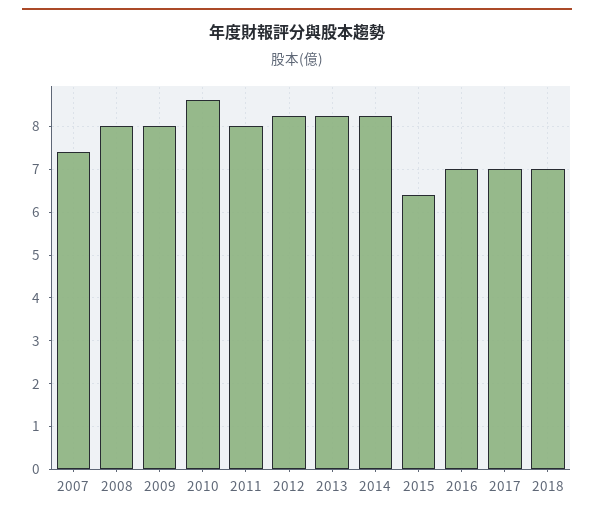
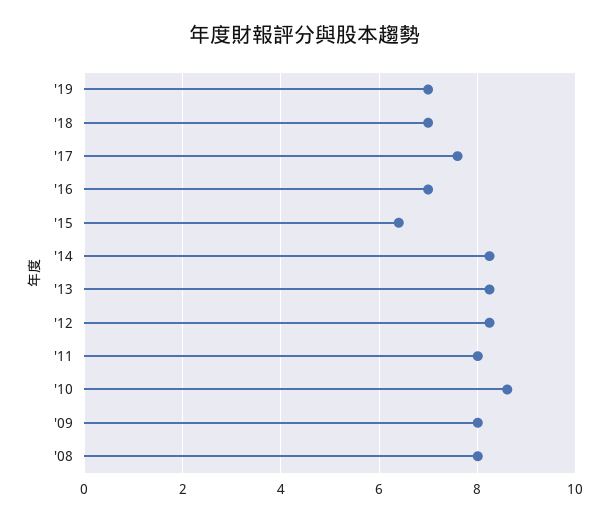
2007: 7.4 -> none
2017: 7 -> 7.6
'19: none -> 7

